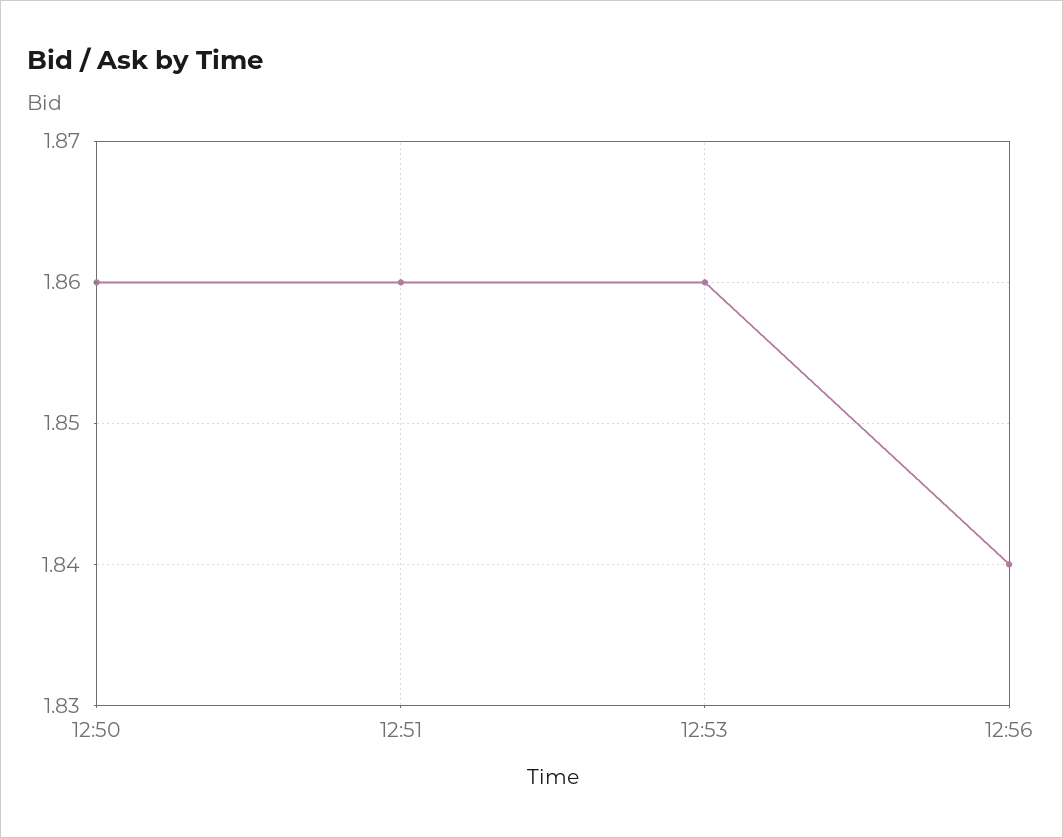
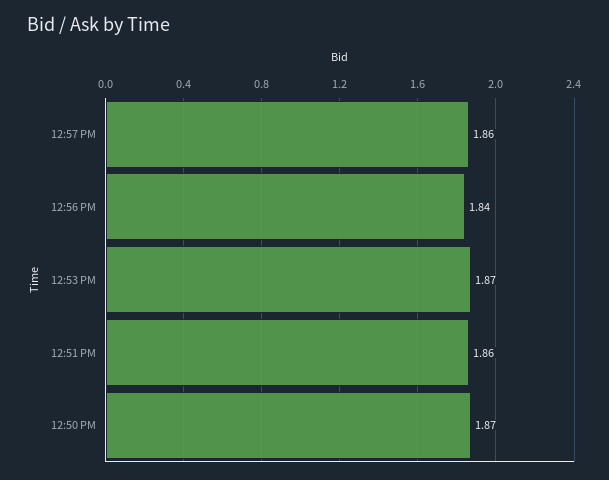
12:50: 1.86 -> 1.87
12:53: 1.86 -> 1.87
12:57 PM: none -> 1.86

